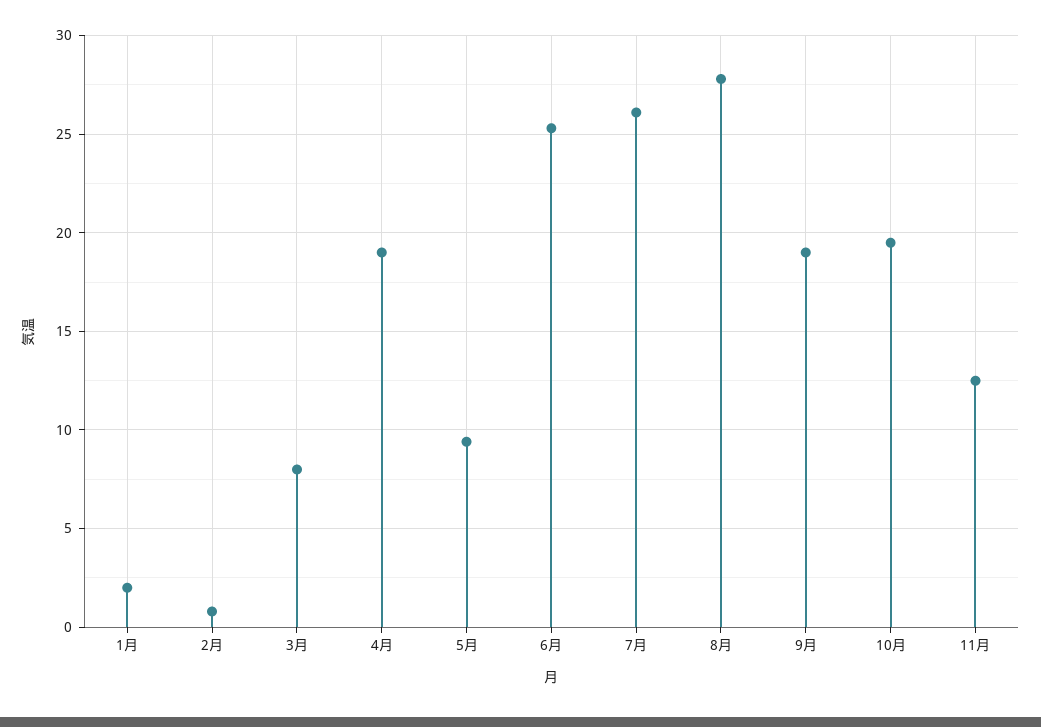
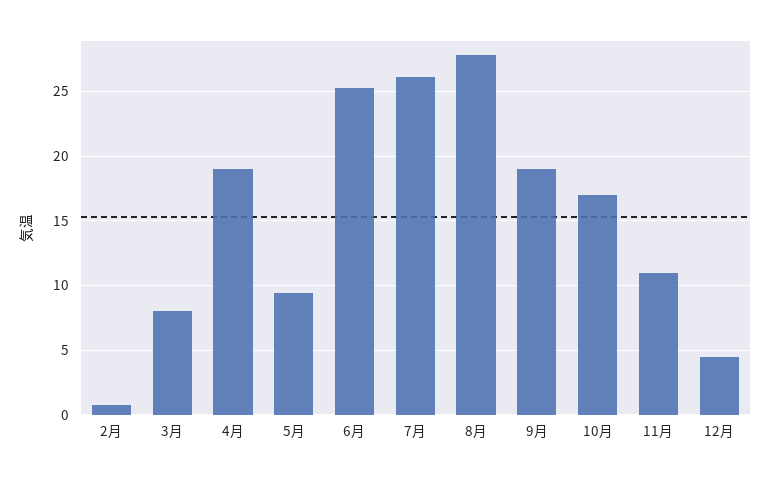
1月: 2 -> none
10月: 19.5 -> 17
11月: 12.5 -> 11
12月: none -> 4.5

